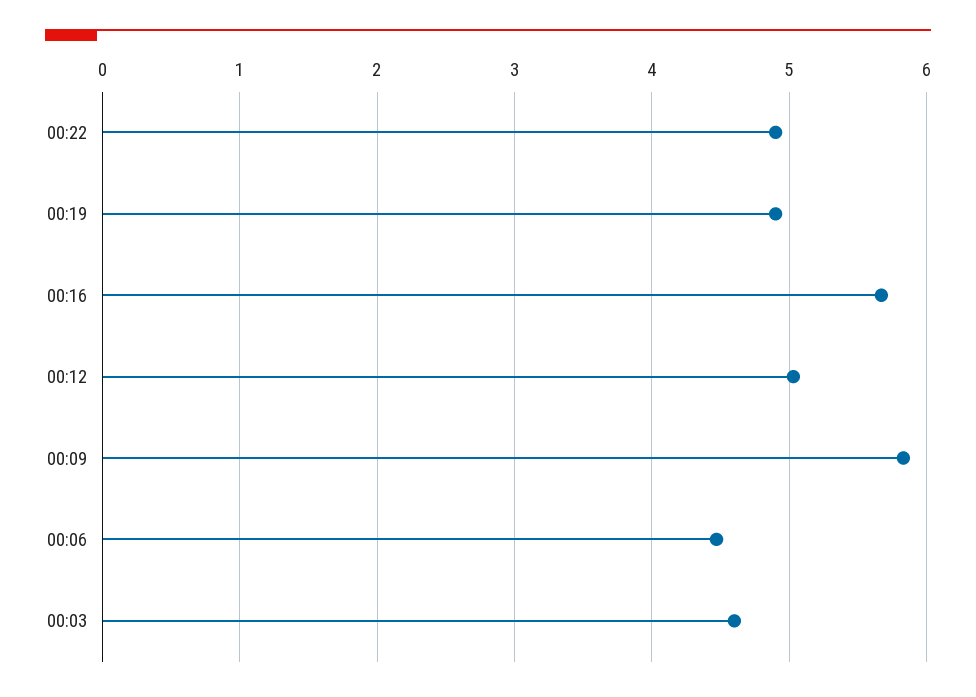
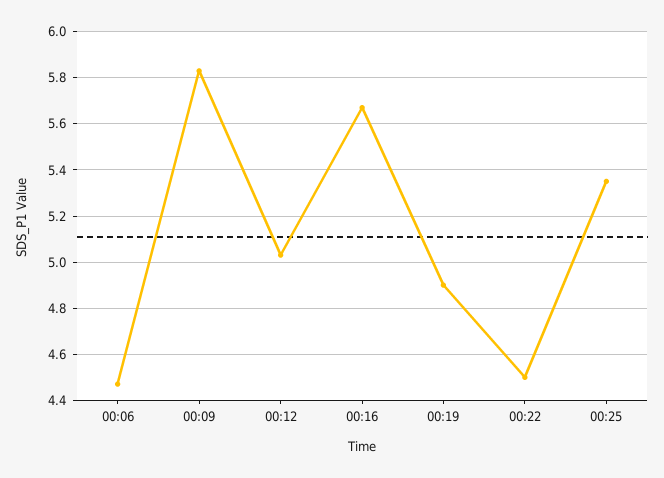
00:22: 4.9 -> 4.5
00:03: 4.6 -> none
00:25: none -> 5.35

